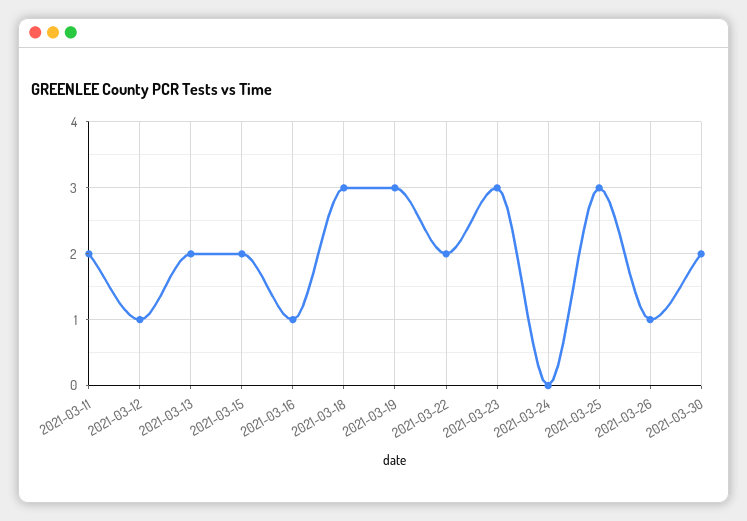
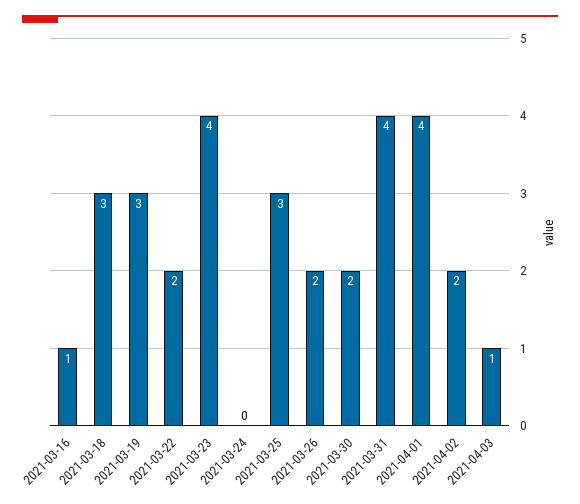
2021-03-11: 2 -> none
2021-03-12: 1 -> none
2021-03-13: 2 -> none
2021-03-15: 2 -> none
2021-03-23: 3 -> 4
2021-03-26: 1 -> 2
2021-03-31: none -> 4
2021-04-01: none -> 4
2021-04-02: none -> 2
2021-04-03: none -> 1

